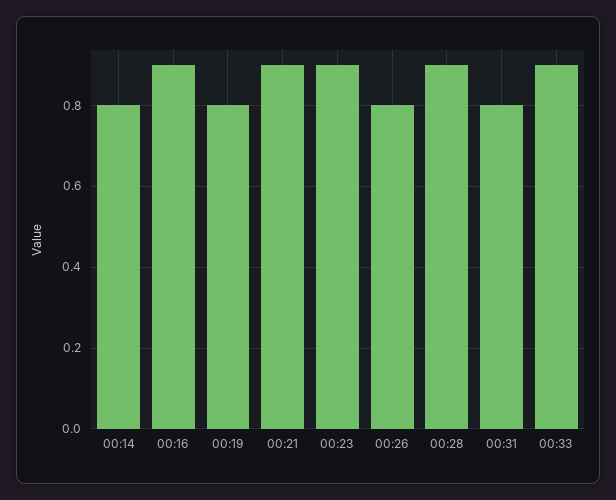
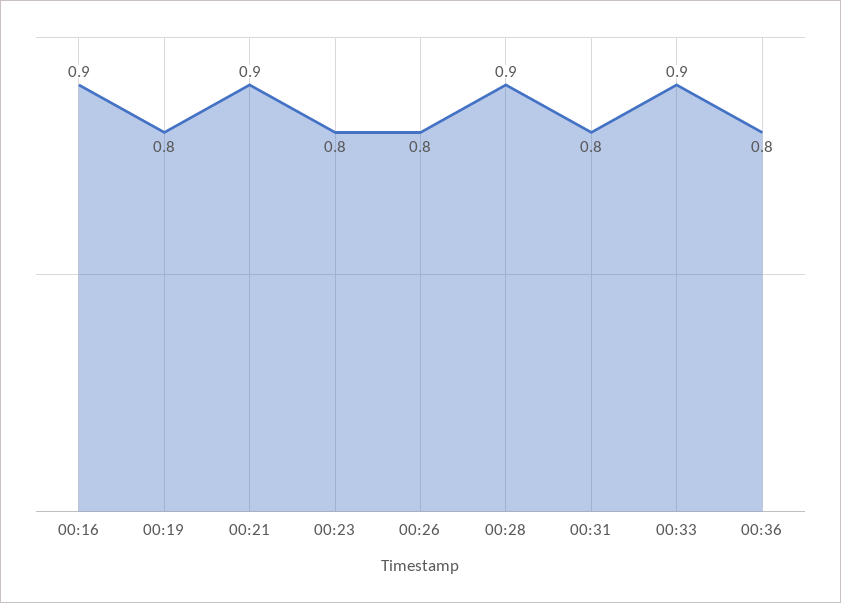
00:14: 0.8 -> none
00:23: 0.9 -> 0.8
00:36: none -> 0.8

